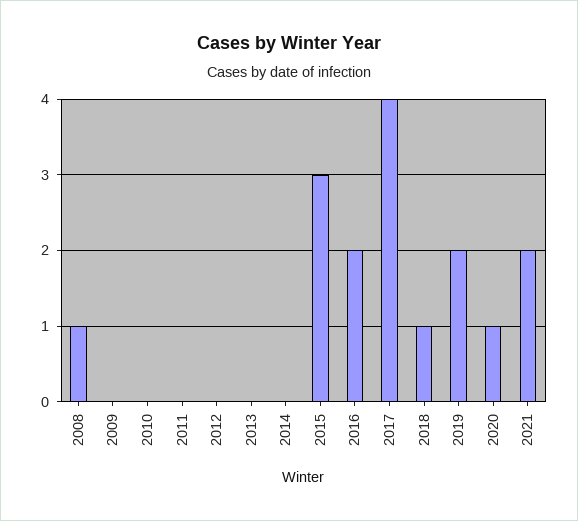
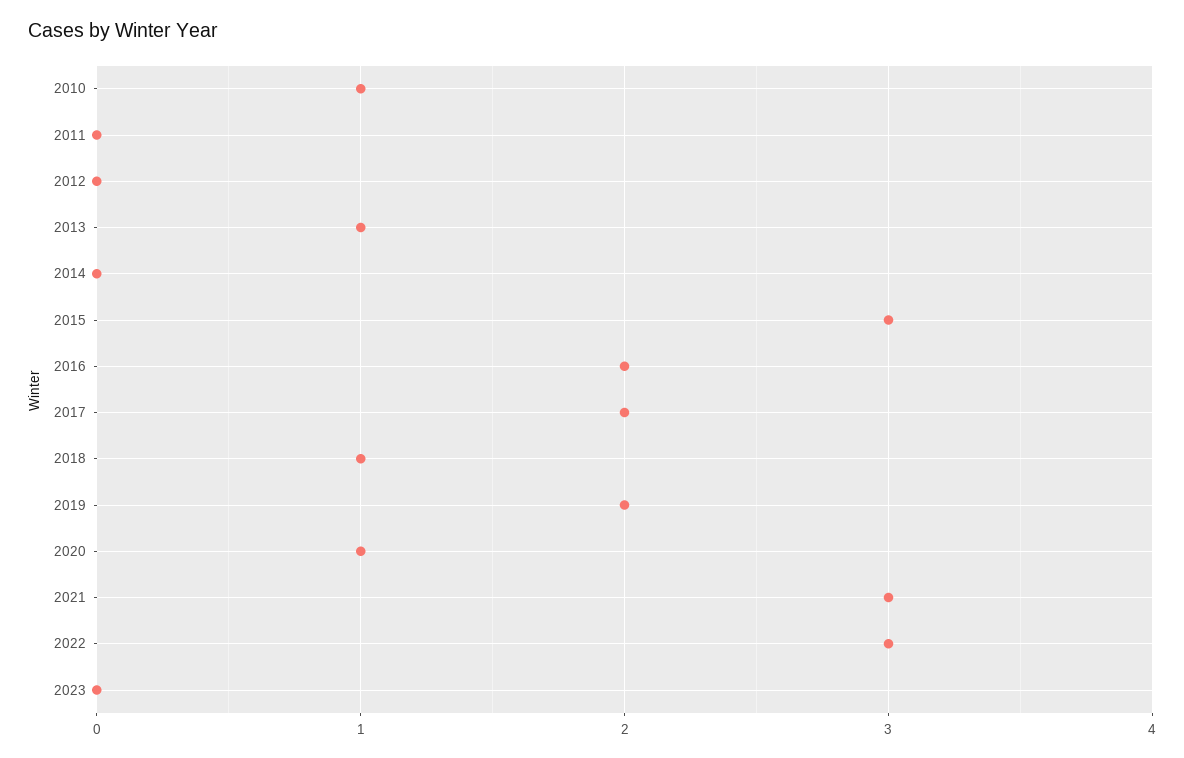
2008: 1 -> none
2009: 0 -> none
2010: 0 -> 1
2013: 0 -> 1
2017: 4 -> 2
2021: 2 -> 3
2022: none -> 3
2023: none -> 0

